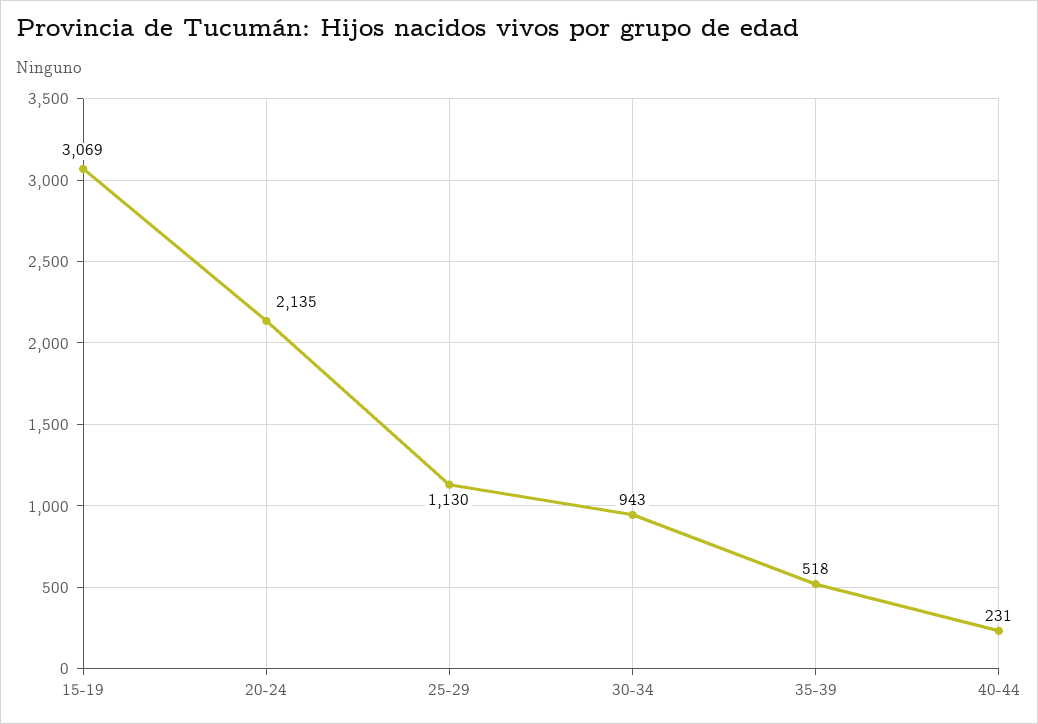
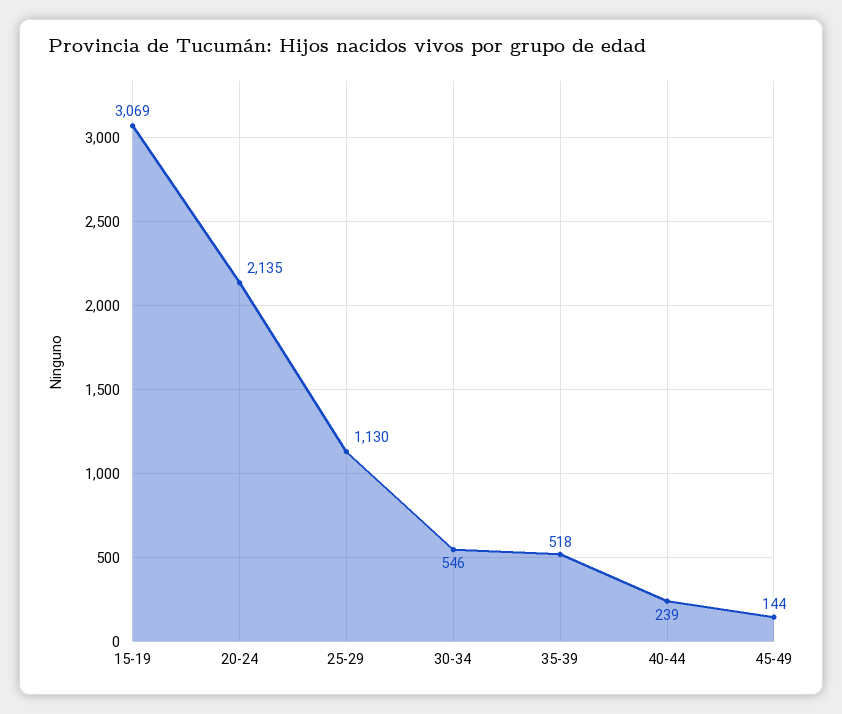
30-34: 943 -> 546
40-44: 231 -> 239
45-49: none -> 144

